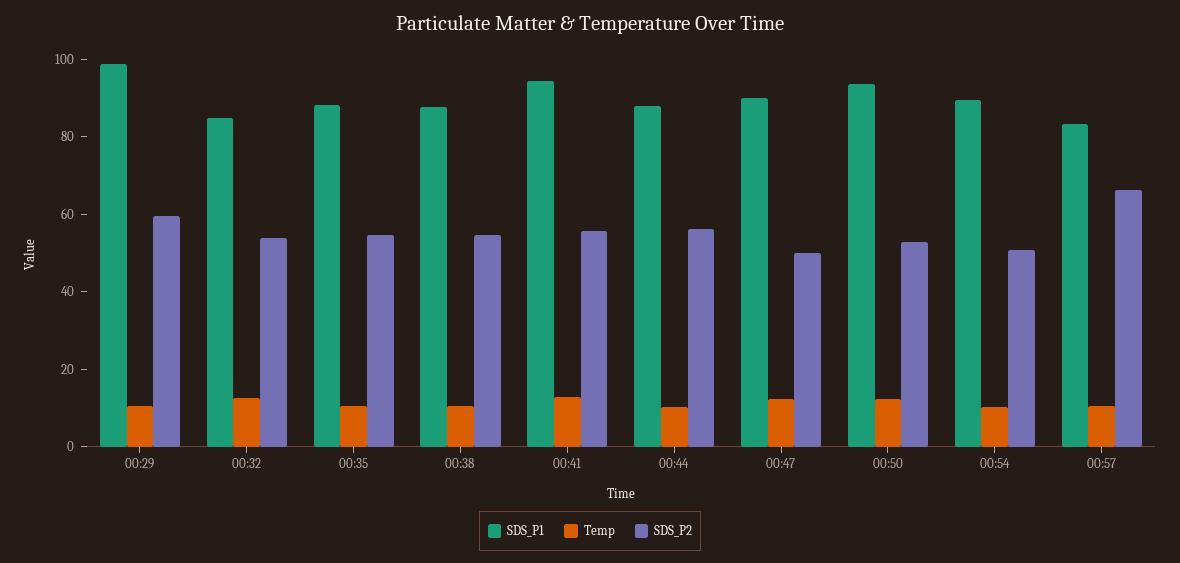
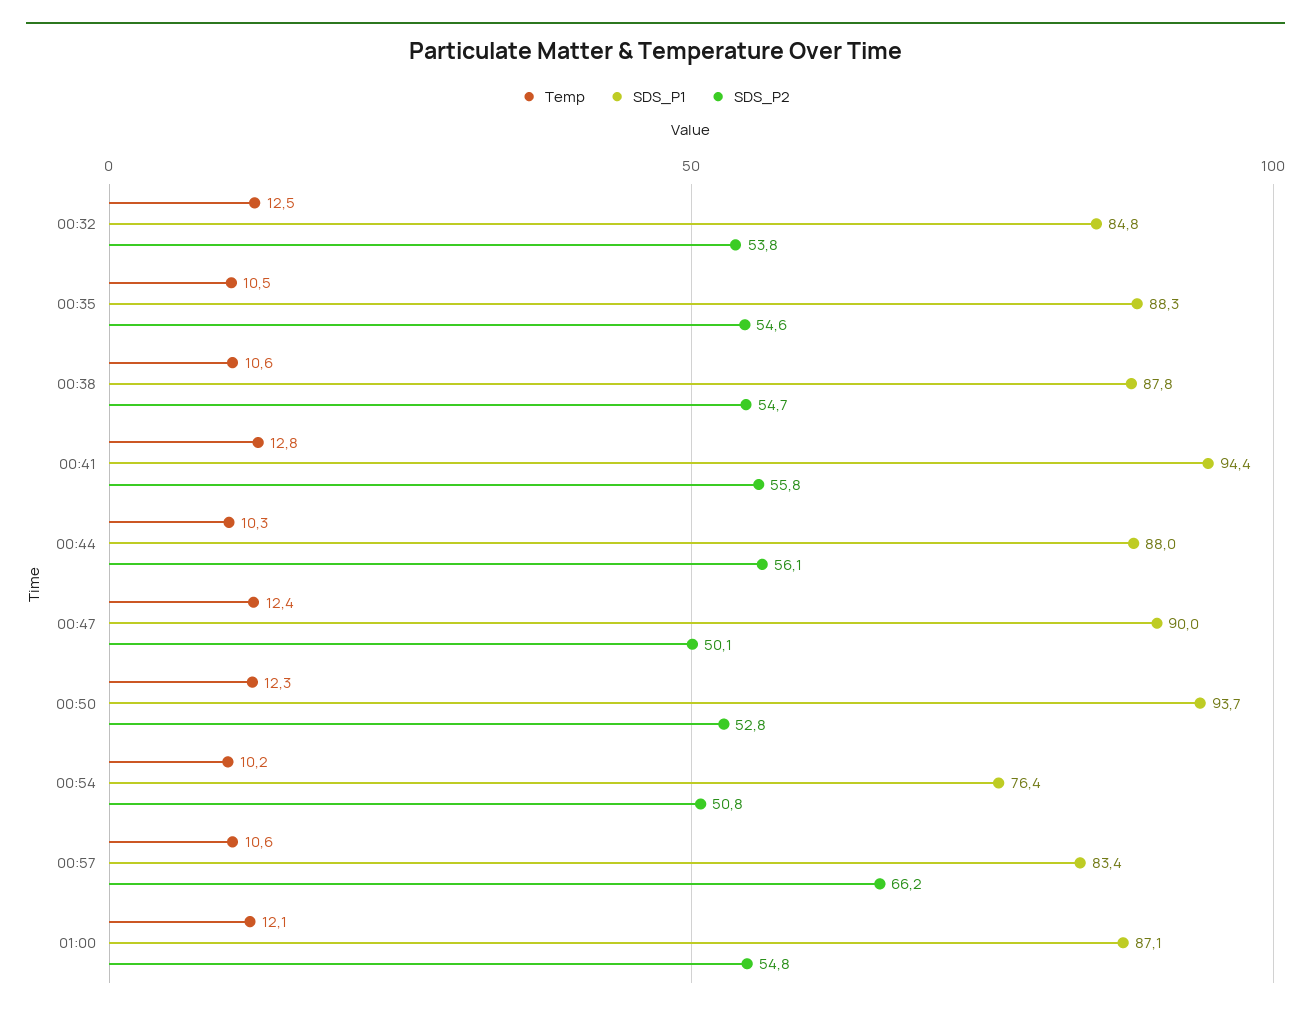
SDS_P1, 00:29: 100 -> none
Temp, 00:29: 10 -> none
SDS_P2, 00:29: 60 -> none
SDS_P1, 00:54: 90 -> 76.4
Temp, 01:00: none -> 12.1
SDS_P1, 01:00: none -> 87.1
SDS_P2, 01:00: none -> 54.8

